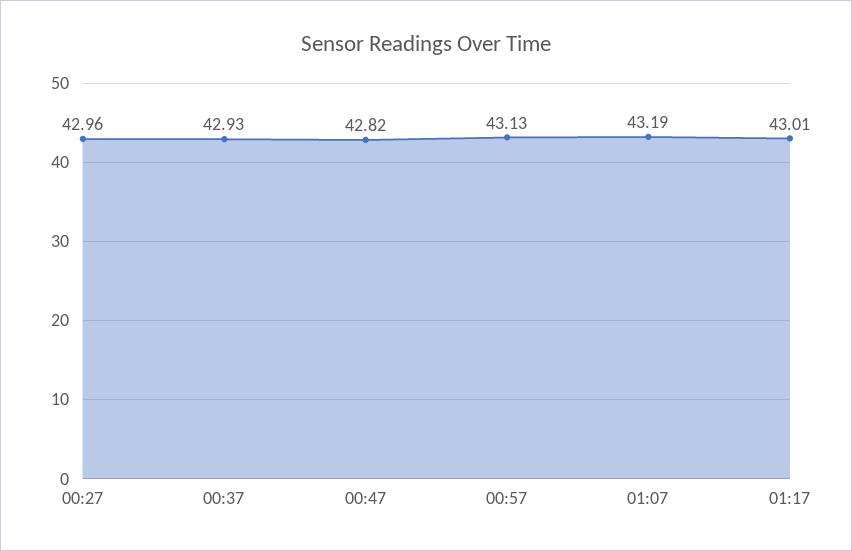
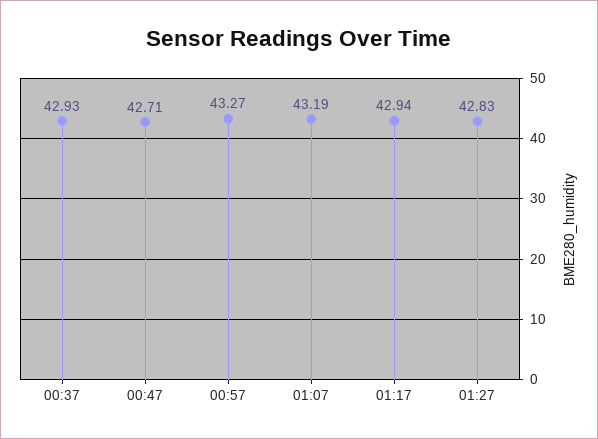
00:27: 42.96 -> none
00:47: 42.82 -> 42.71
00:57: 43.13 -> 43.27
01:17: 43.01 -> 42.94
01:27: none -> 42.83

